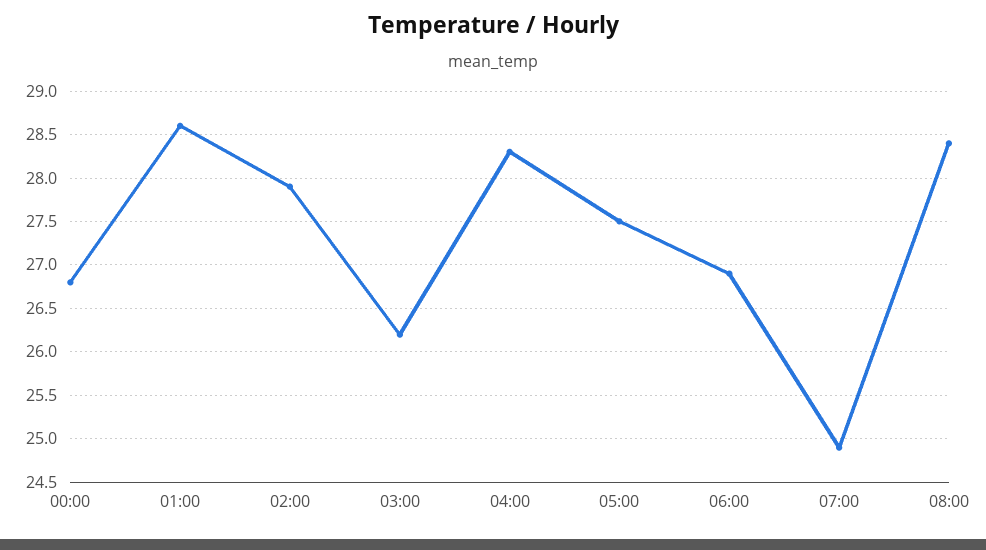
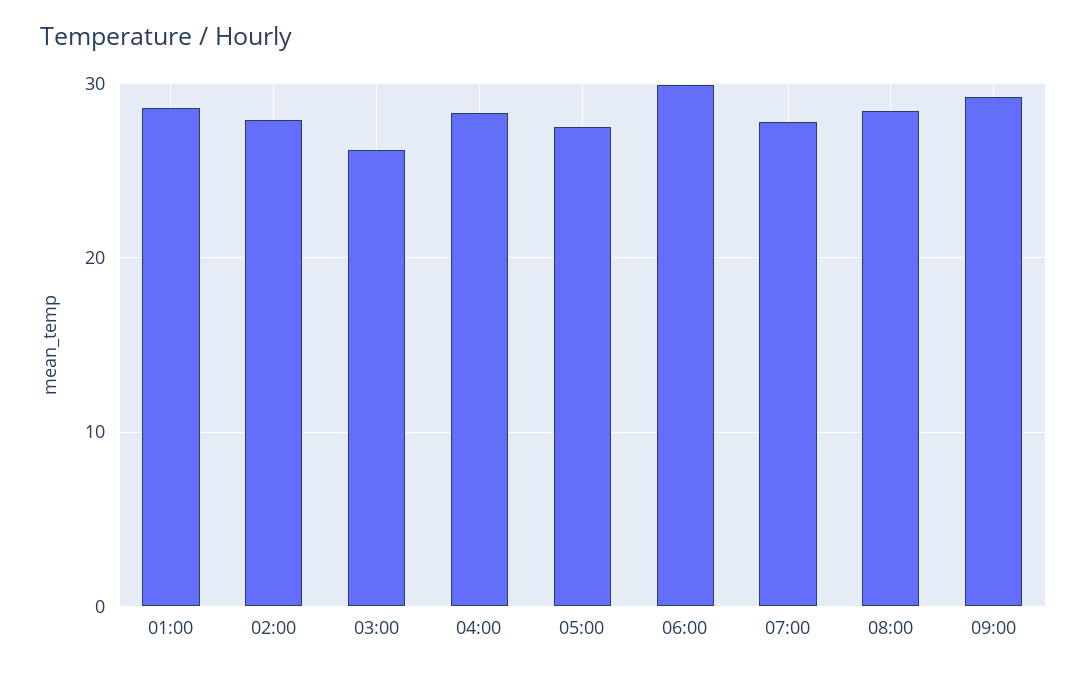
00:00: 26.8 -> none
06:00: 26.9 -> 30
07:00: 24.9 -> 28
09:00: none -> 29

